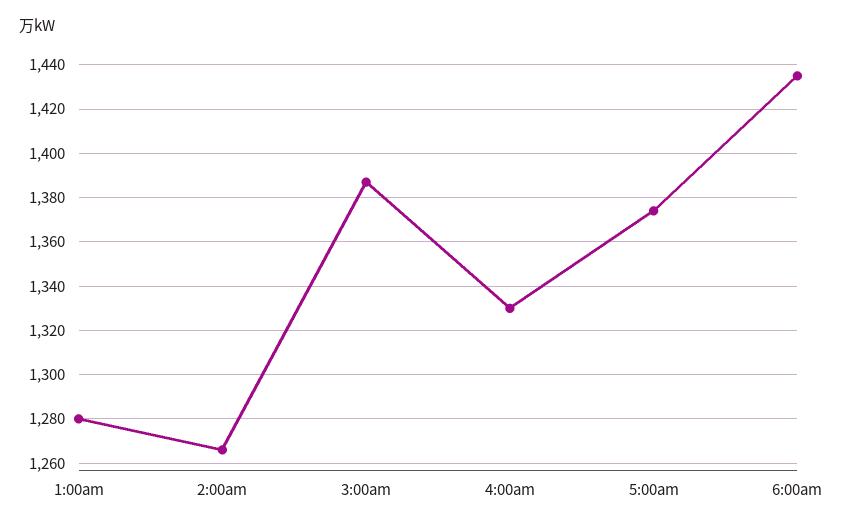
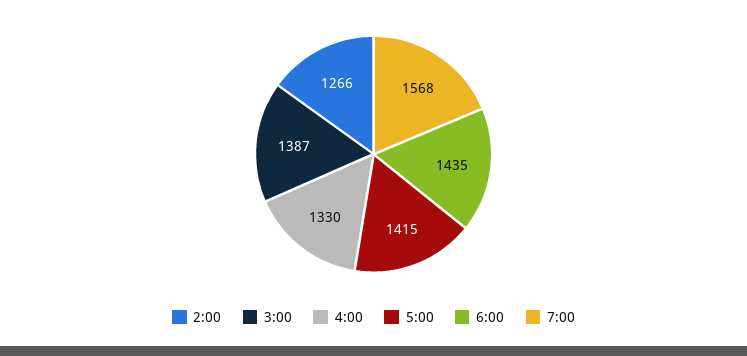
1:00am: 1280 -> none
5:00am: 1375 -> 1415
7:00: none -> 1568

